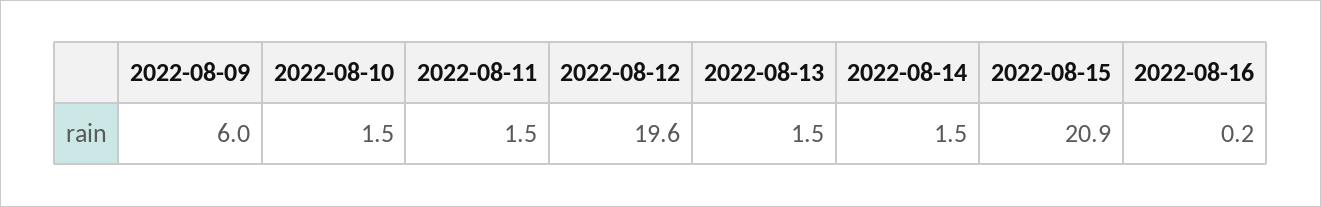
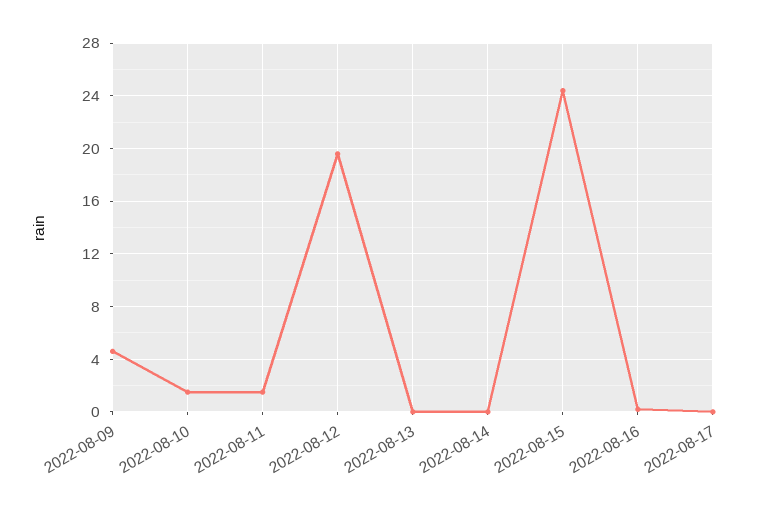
2022-08-09: 6 -> 4.5
2022-08-13: 1.5 -> 0
2022-08-14: 1.5 -> 0
2022-08-15: 20.9 -> 24.5
2022-08-17: none -> 0

